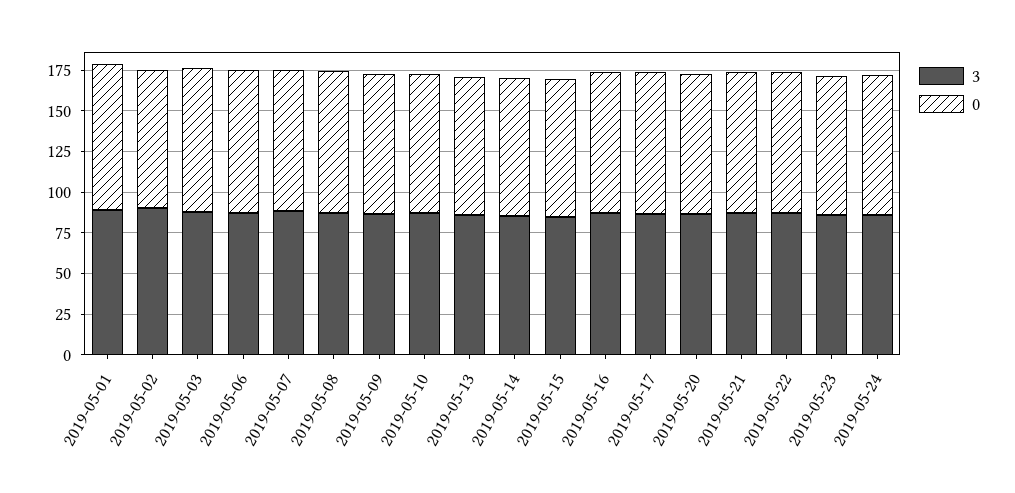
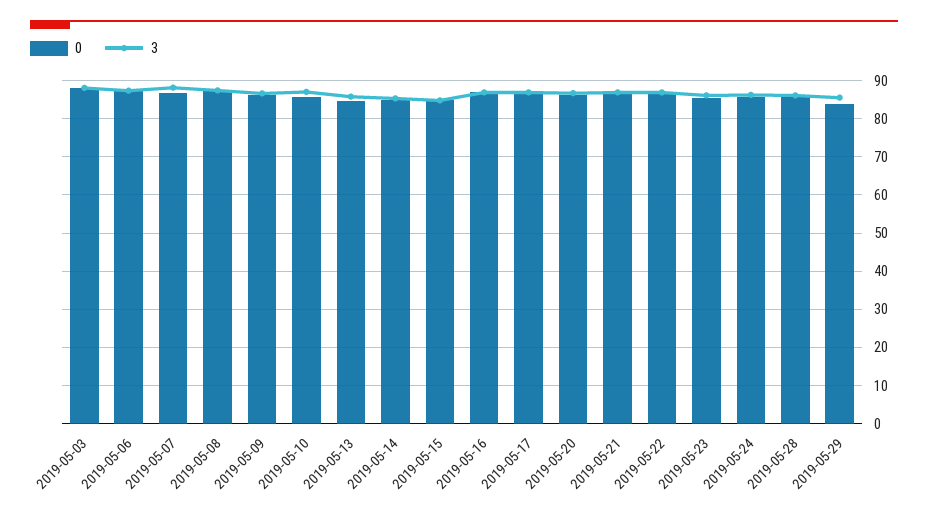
3, 2019-05-01: 90 -> none
0, 2019-05-01: 90 -> none
3, 2019-05-02: 90 -> none
0, 2019-05-02: 85 -> none
0, 2019-05-28: none -> 86
3, 2019-05-28: none -> 86
0, 2019-05-29: none -> 84
3, 2019-05-29: none -> 86

